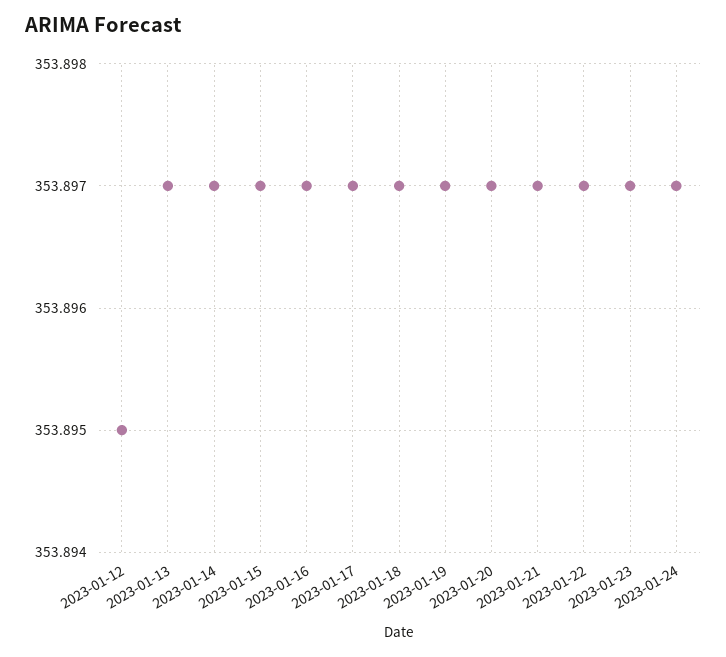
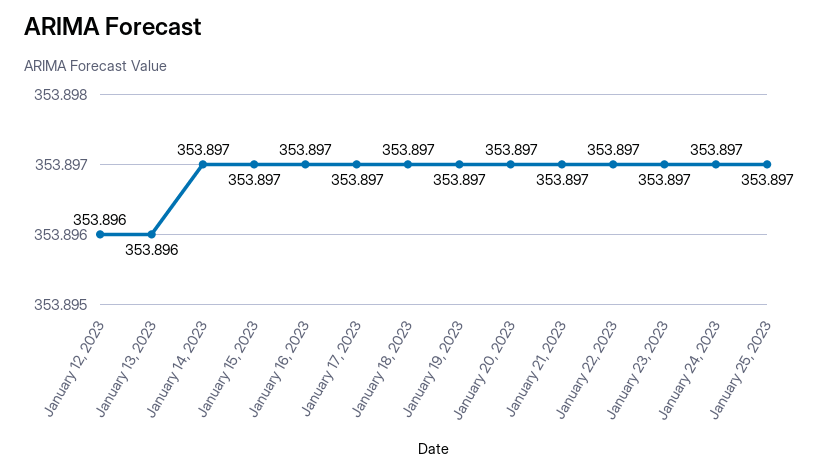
2023-01-12: 353.895 -> 353.896
2023-01-13: 353.897 -> 353.896
January 25, 2023: none -> 353.897

